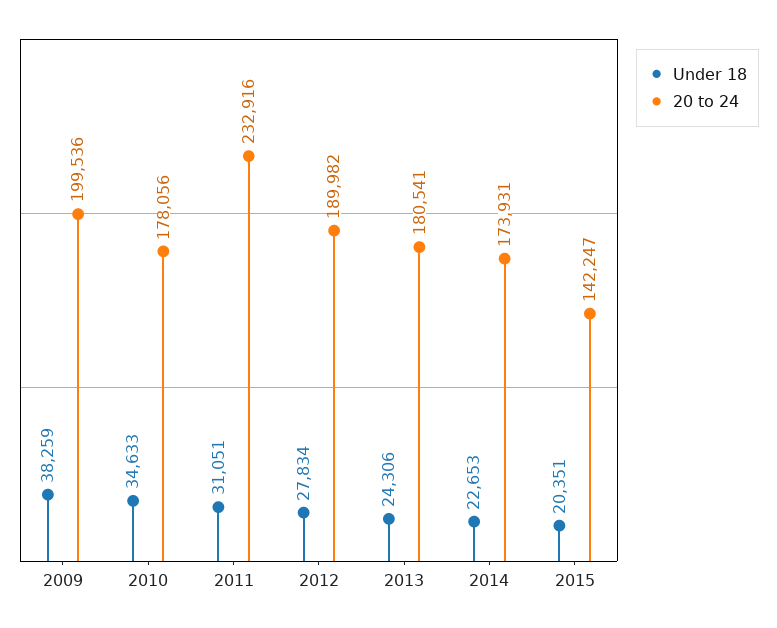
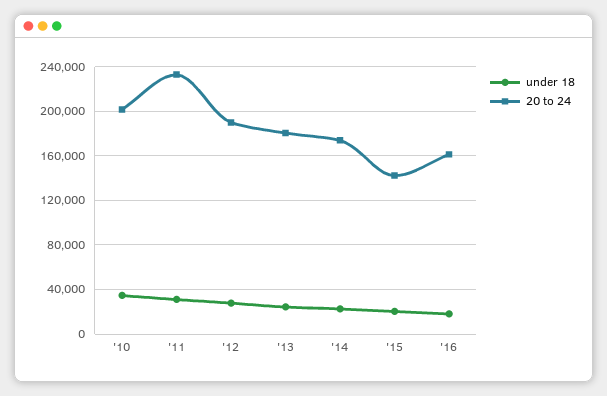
Under 18, 2009: 38259 -> none
20 to 24, 2009: 199536 -> none
20 to 24, 2010: 178056 -> 200000
Under 18, '16: none -> 20000
20 to 24, '16: none -> 160000

